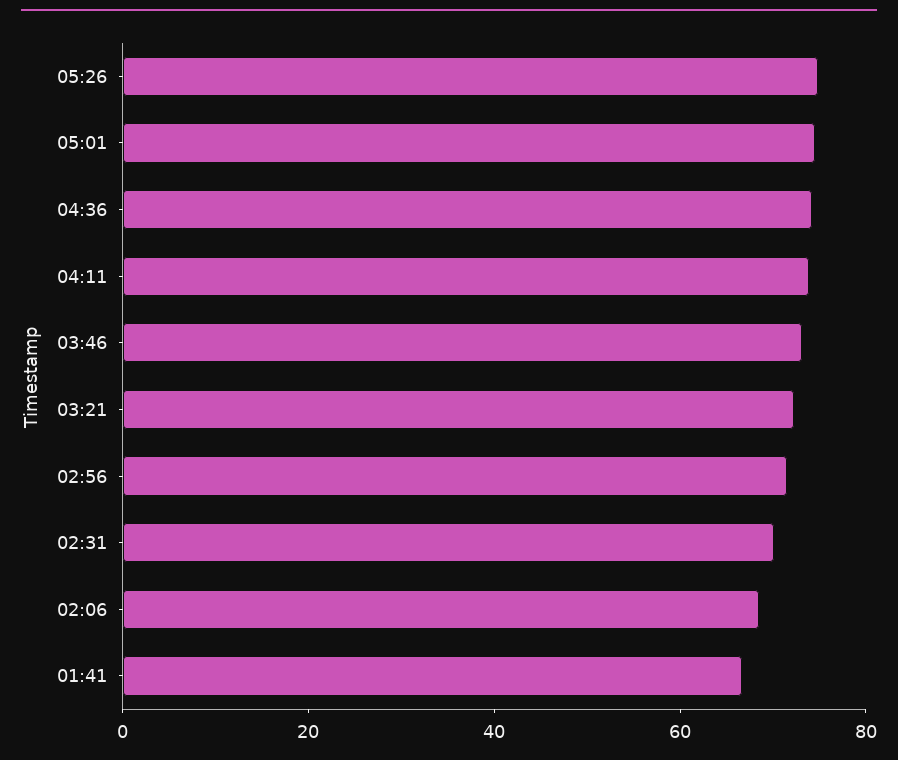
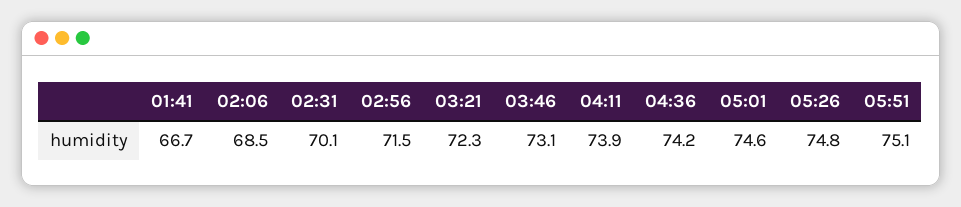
05:51: none -> 75.1

